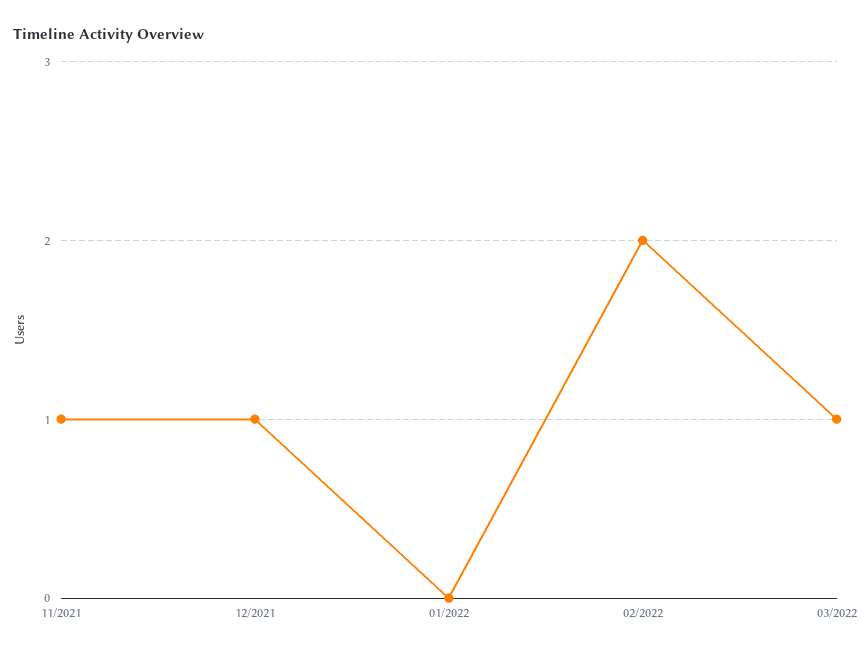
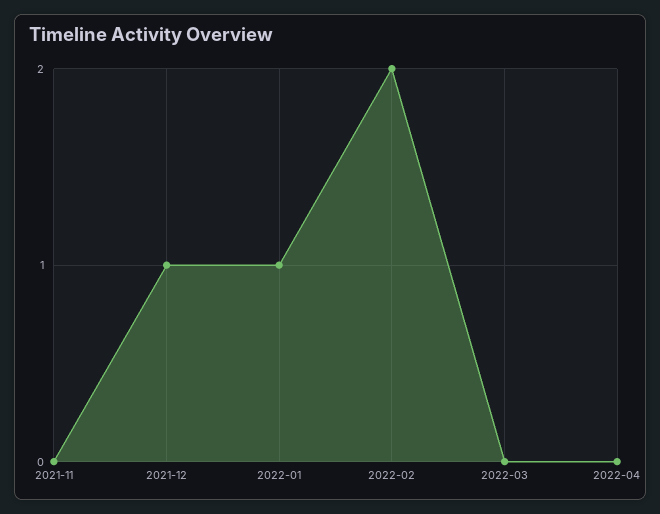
11/2021: 1 -> 0
01/2022: 0 -> 1
03/2022: 1 -> 0
2022-04: none -> 0

